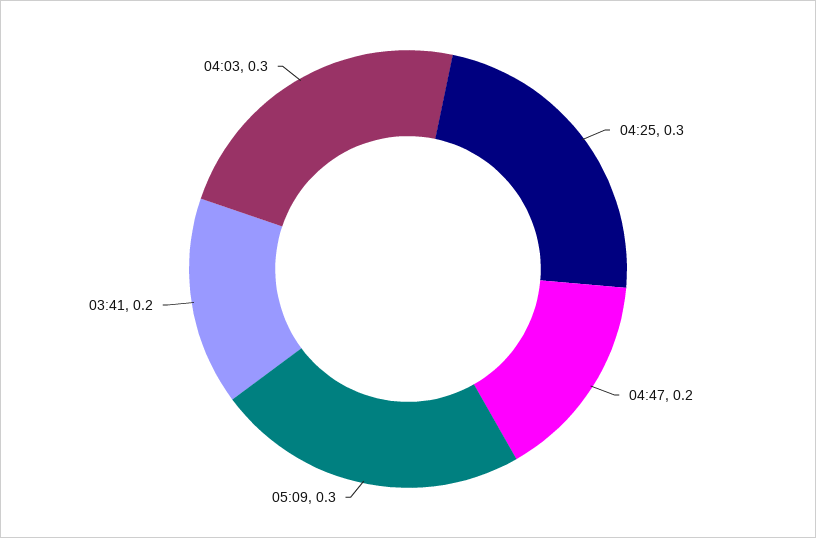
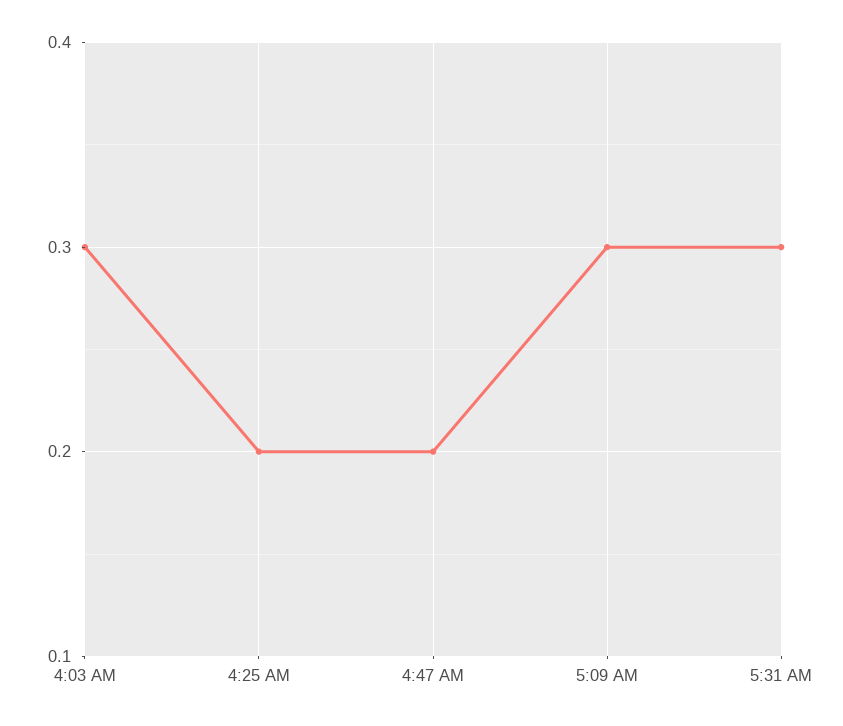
04:25: 0.3 -> 0.2
03:41: 0.2 -> none
5:31 AM: none -> 0.3

